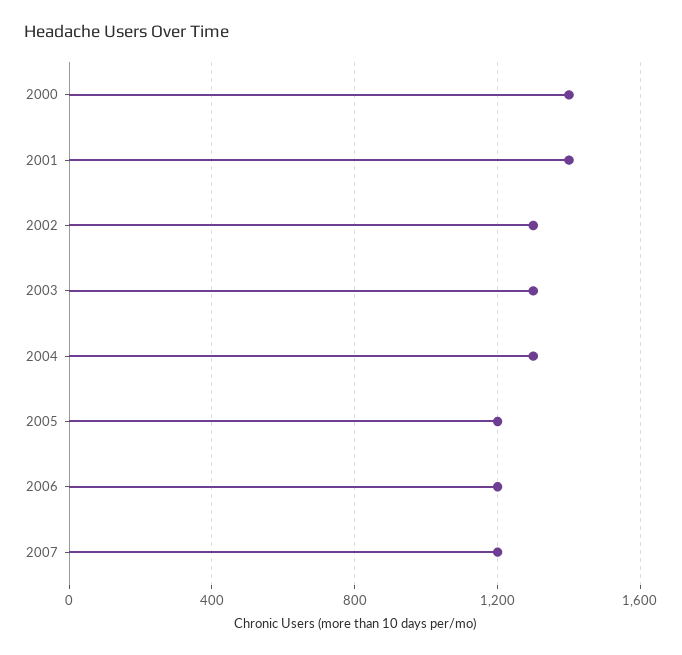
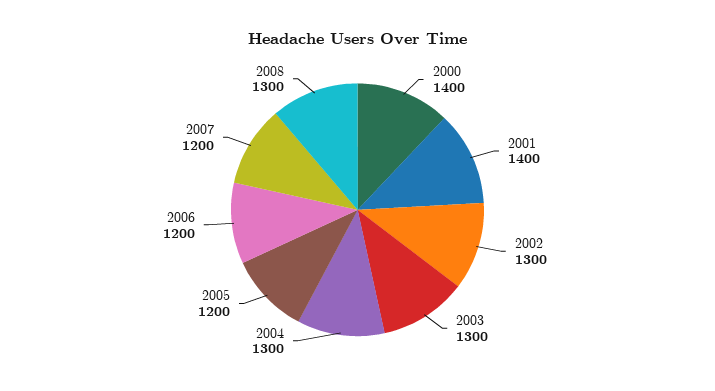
2008: none -> 1300

